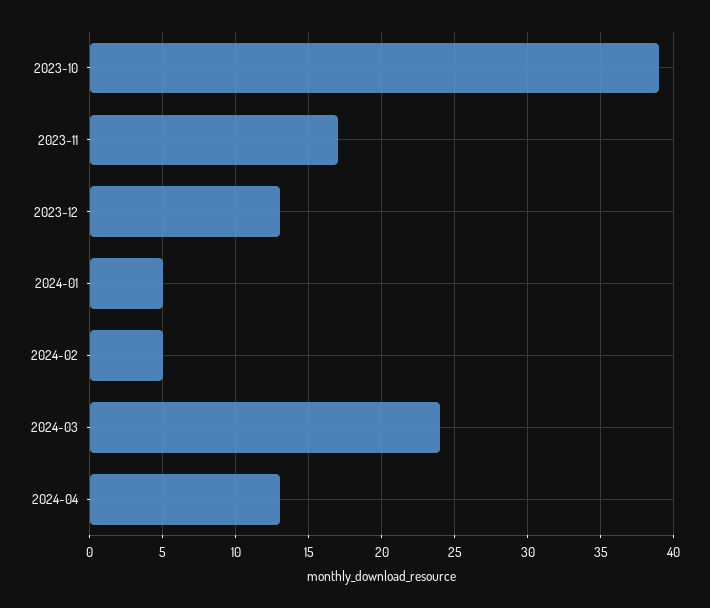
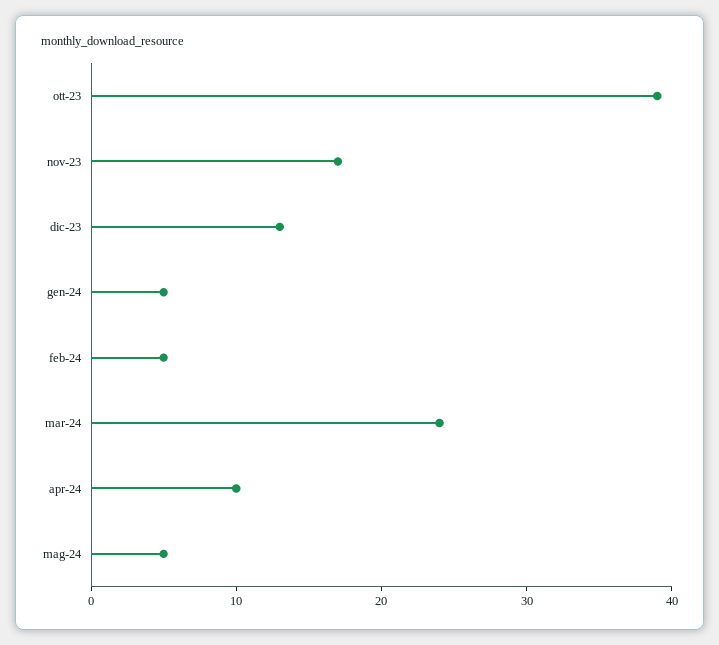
2024-04: 13 -> 10
mag-24: none -> 5

